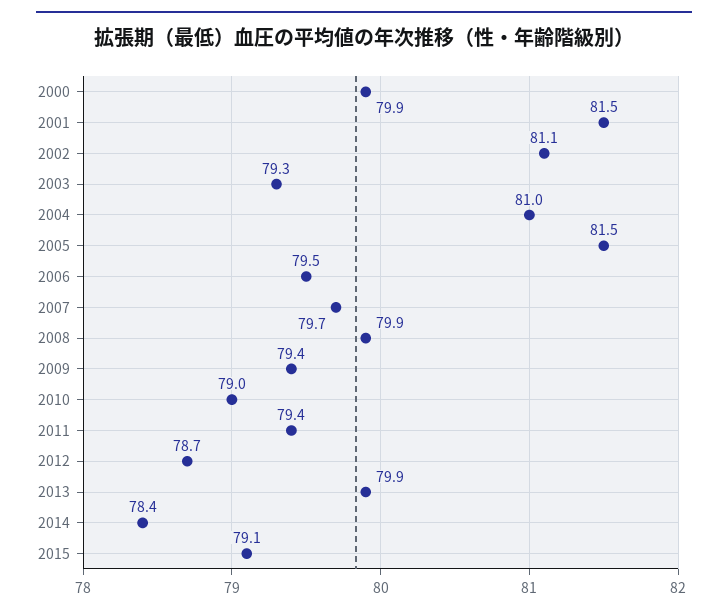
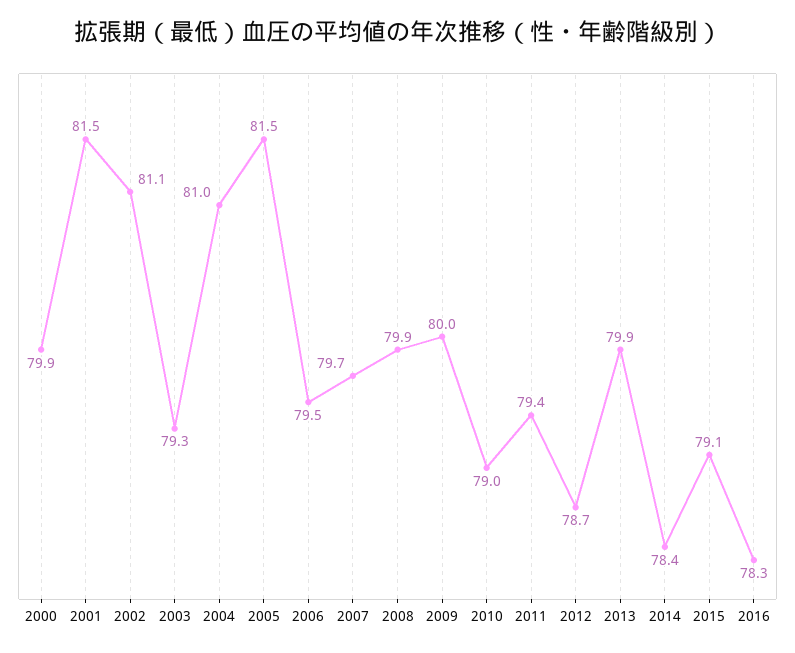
2009: 79.4 -> 80
2016: none -> 78.3

